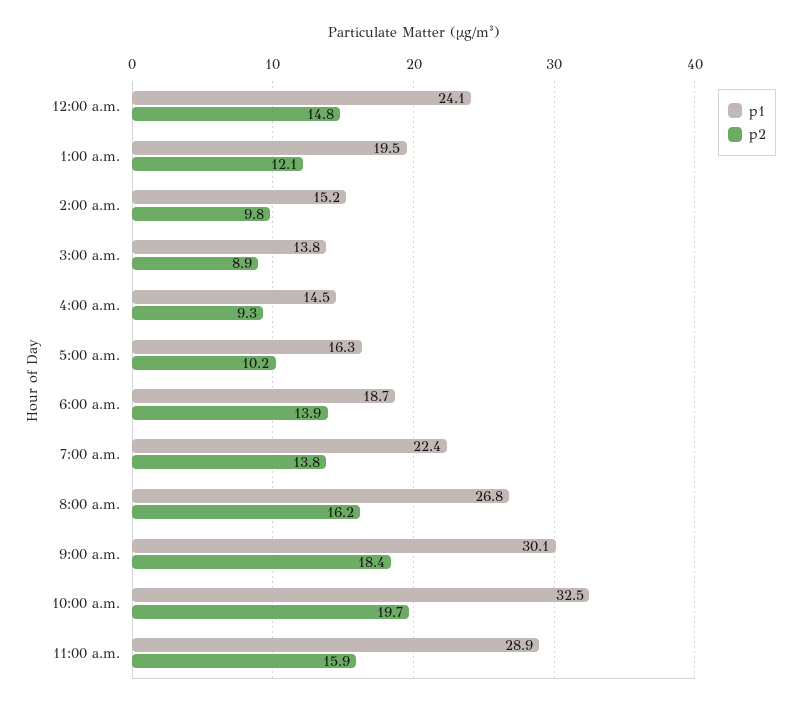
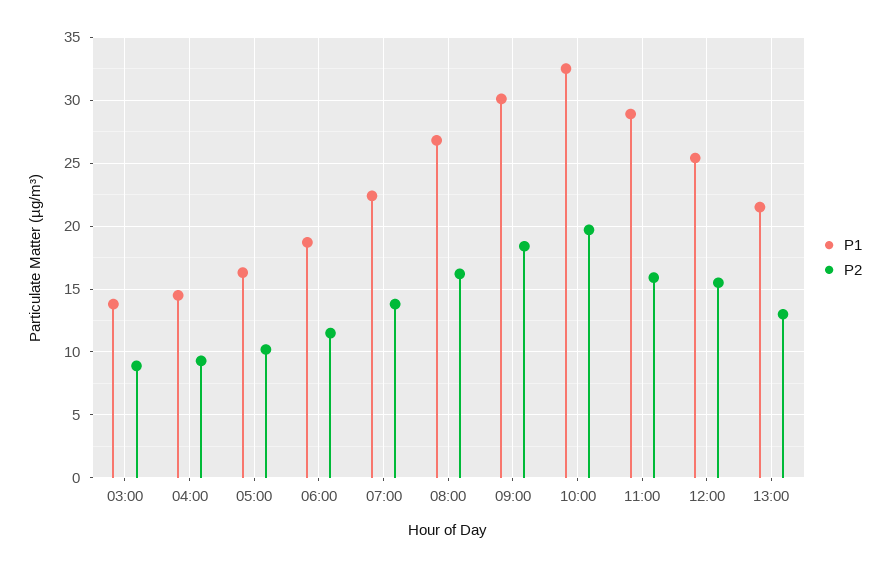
p1, 12:00 a.m.: 24.1 -> none
p2, 12:00 a.m.: 14.8 -> none
p1, 1:00 a.m.: 19.5 -> none
p2, 1:00 a.m.: 12.1 -> none
p1, 2:00 a.m.: 15.2 -> none
p2, 2:00 a.m.: 9.8 -> none
p2, 6:00 a.m.: 13.9 -> 11.5
p1, 12:00: none -> 25.5
p2, 12:00: none -> 15.5
p1, 13:00: none -> 21.5
p2, 13:00: none -> 13

